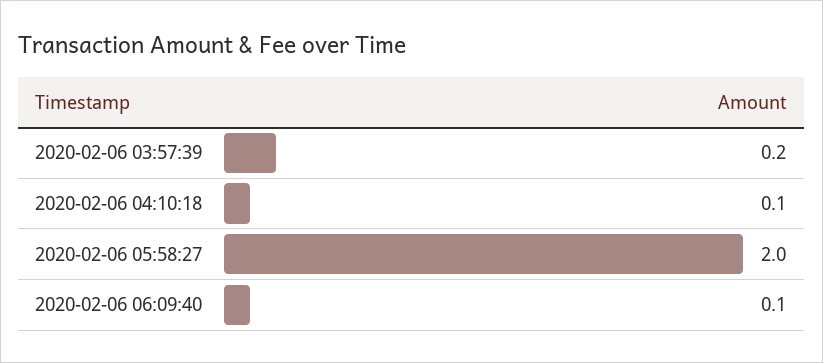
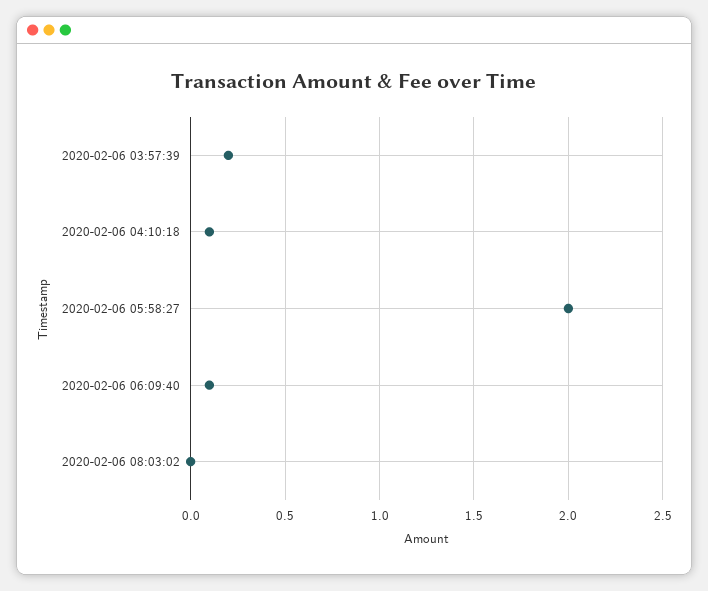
2020-02-06 08:03:02: none -> 0

